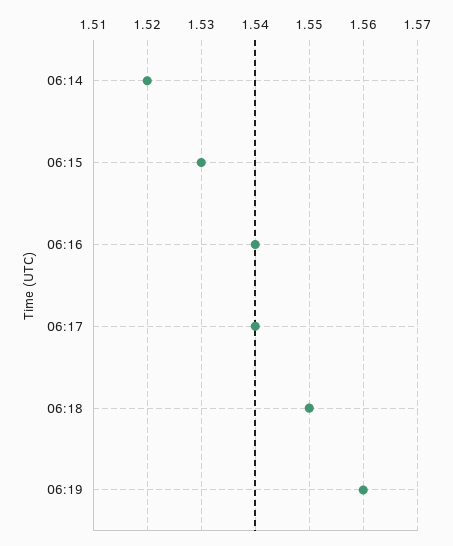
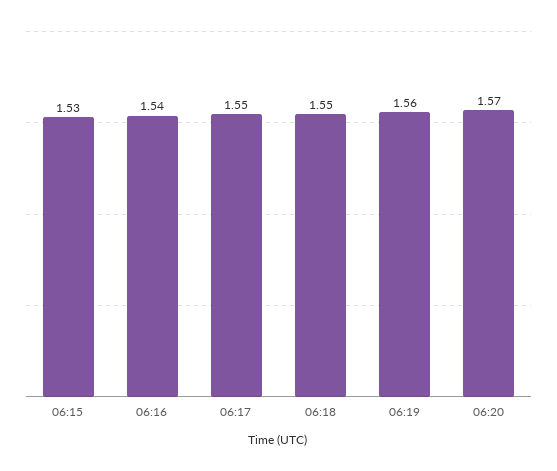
06:14: 1.52 -> none
06:17: 1.54 -> 1.55
06:20: none -> 1.57

